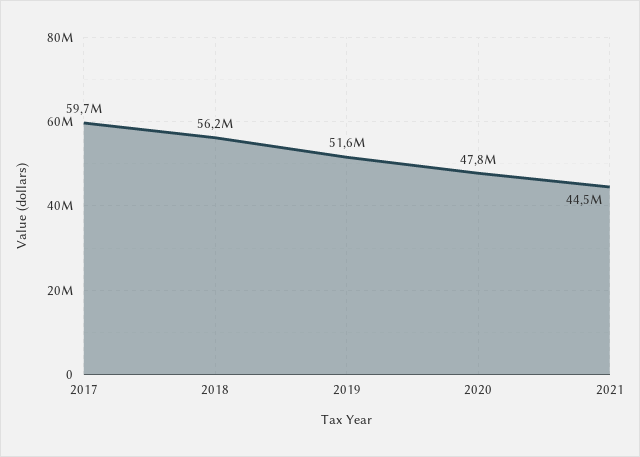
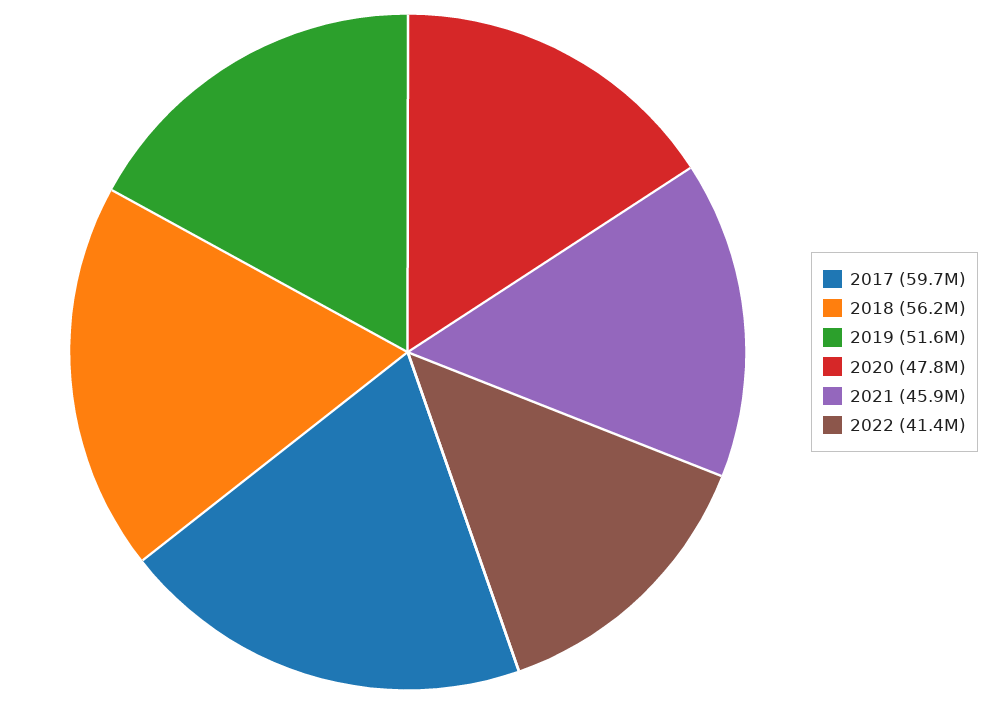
2021: 44500000 -> 45900000
2022: none -> 41400000

